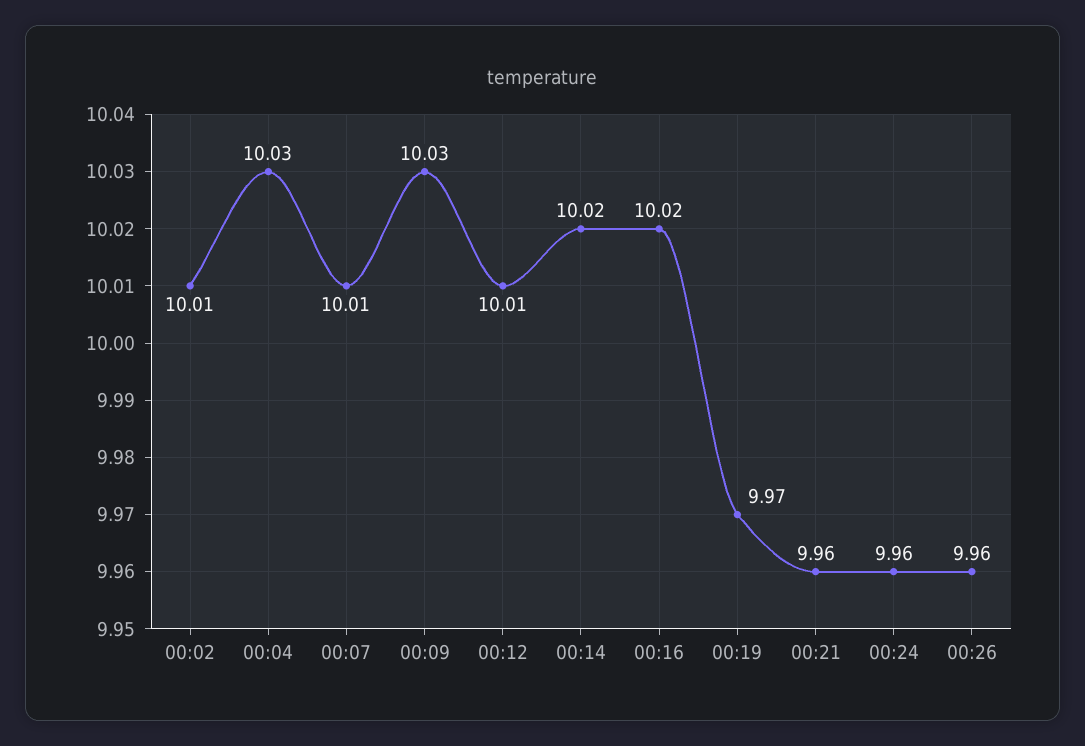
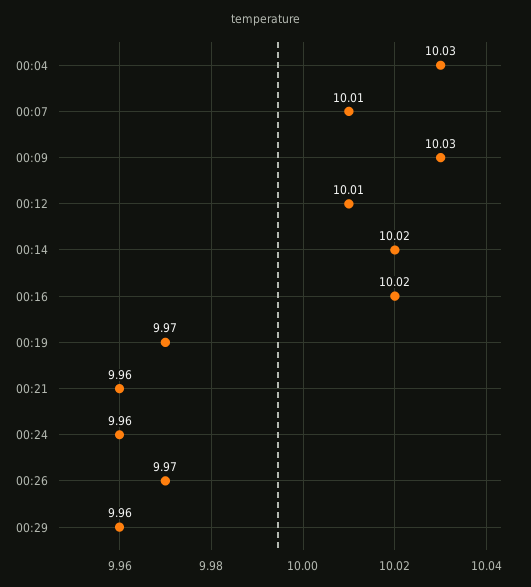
00:02: 10.01 -> none
00:26: 9.96 -> 9.97
00:29: none -> 9.96

